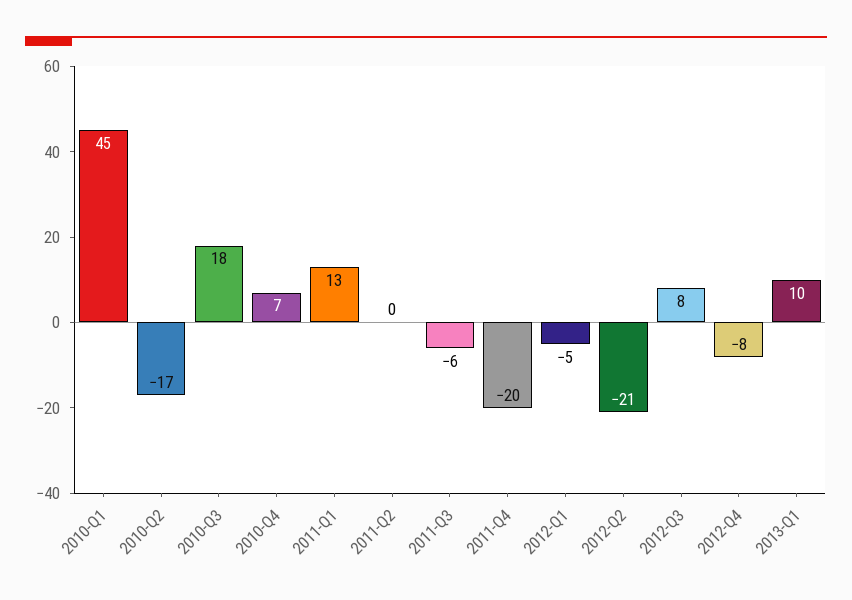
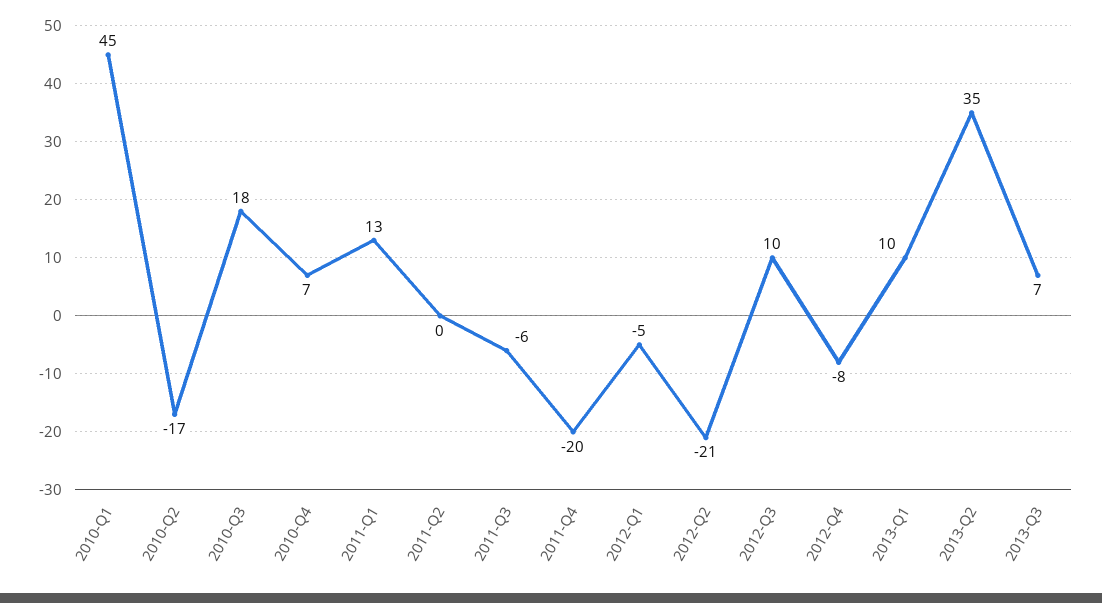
2012-Q3: 8 -> 10
2013-Q2: none -> 35
2013-Q3: none -> 7

